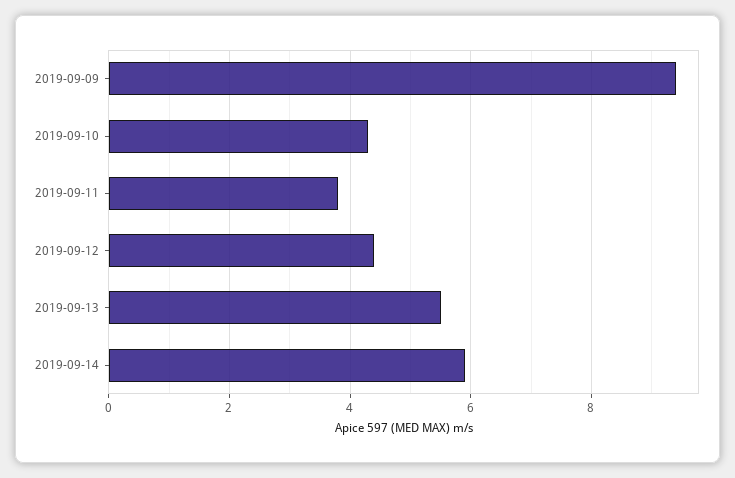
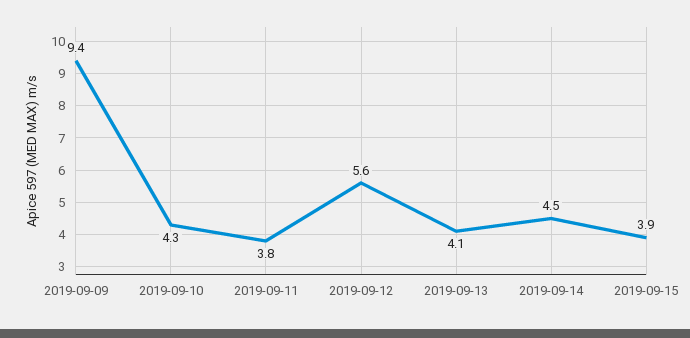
2019-09-12: 4.5 -> 5.6
2019-09-13: 5.5 -> 4.1
2019-09-14: 6 -> 4.5
2019-09-15: none -> 3.9

